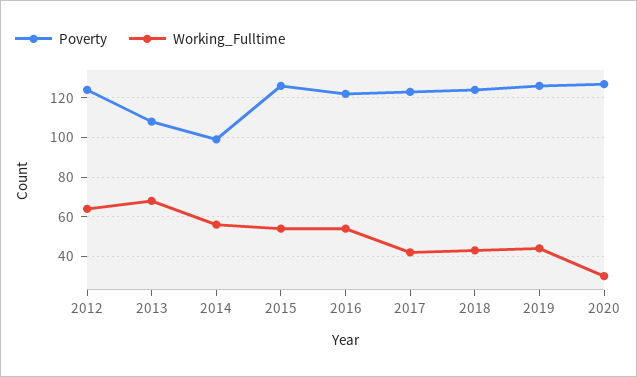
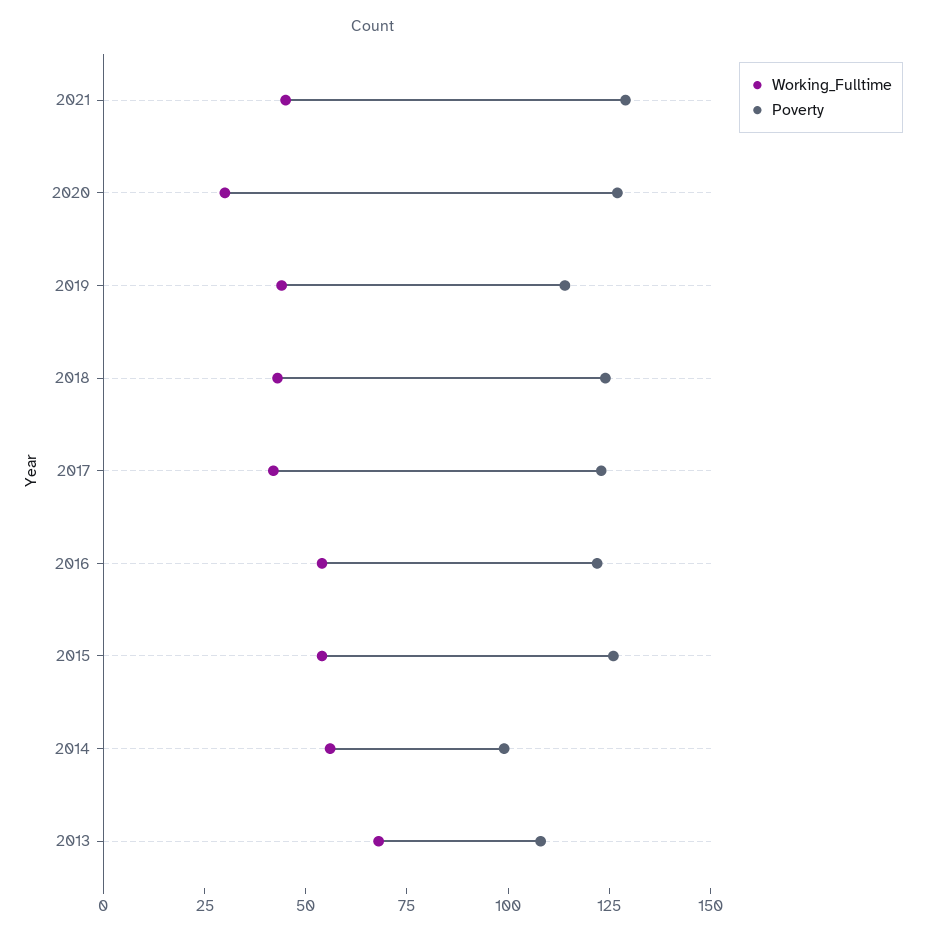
Poverty, 2012: 125 -> none
Working_Fulltime, 2012: 65 -> none
Poverty, 2019: 125 -> 115
Working_Fulltime, 2021: none -> 45
Poverty, 2021: none -> 130

